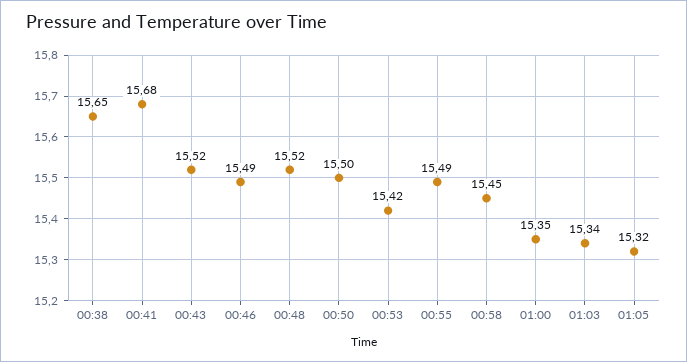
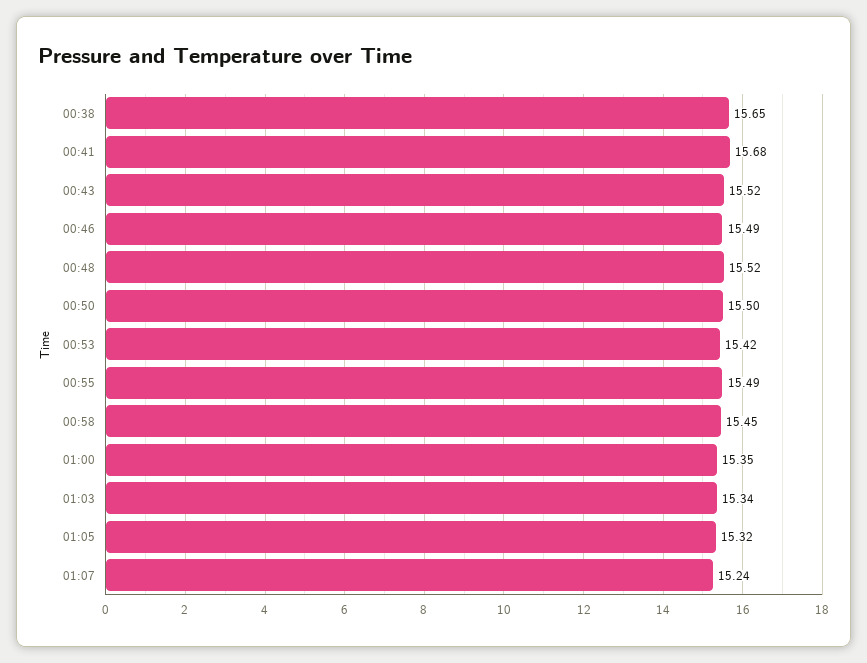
01:07: none -> 15.24

